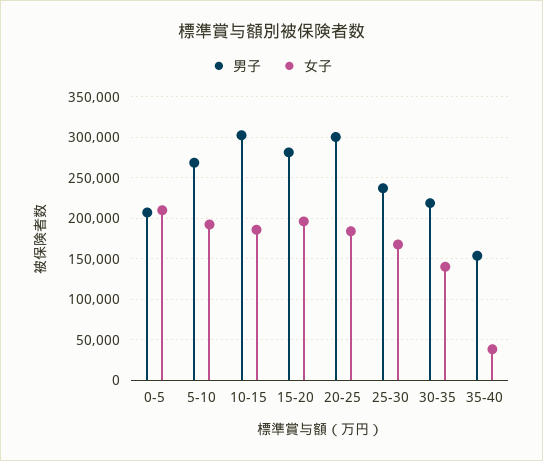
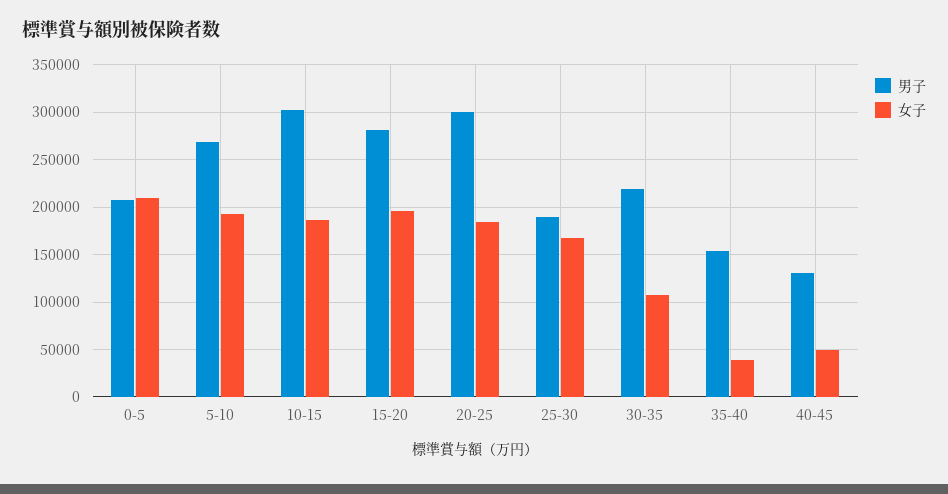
男子, 25-30: 240000 -> 190000
女子, 30-35: 140000 -> 110000
男子, 40-45: none -> 130000
女子, 40-45: none -> 50000

